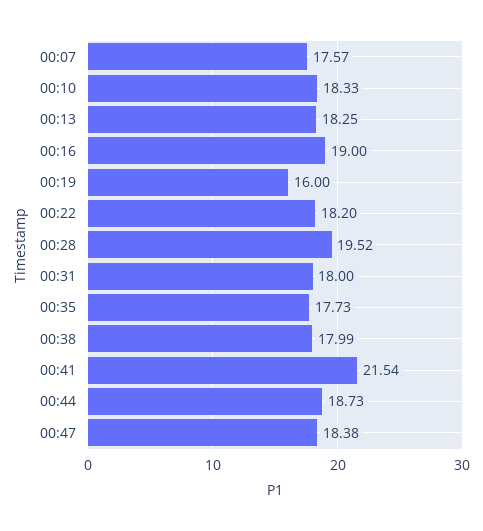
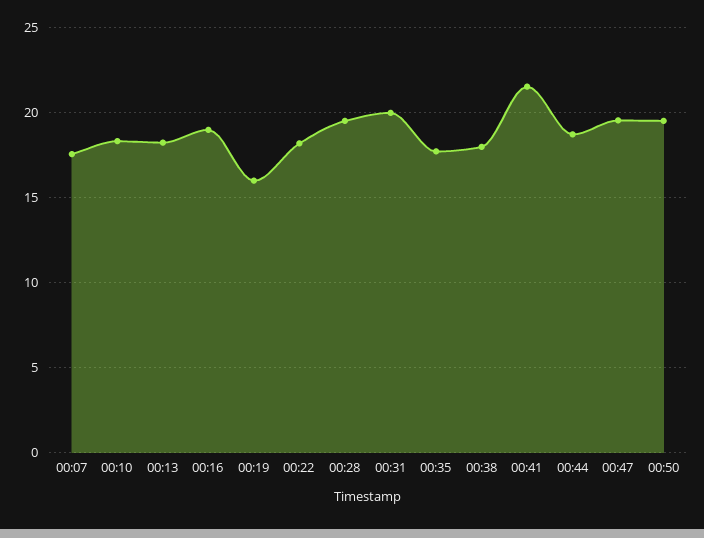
00:31: 18 -> 20
00:47: 18.38 -> 19.5
00:50: none -> 19.5

